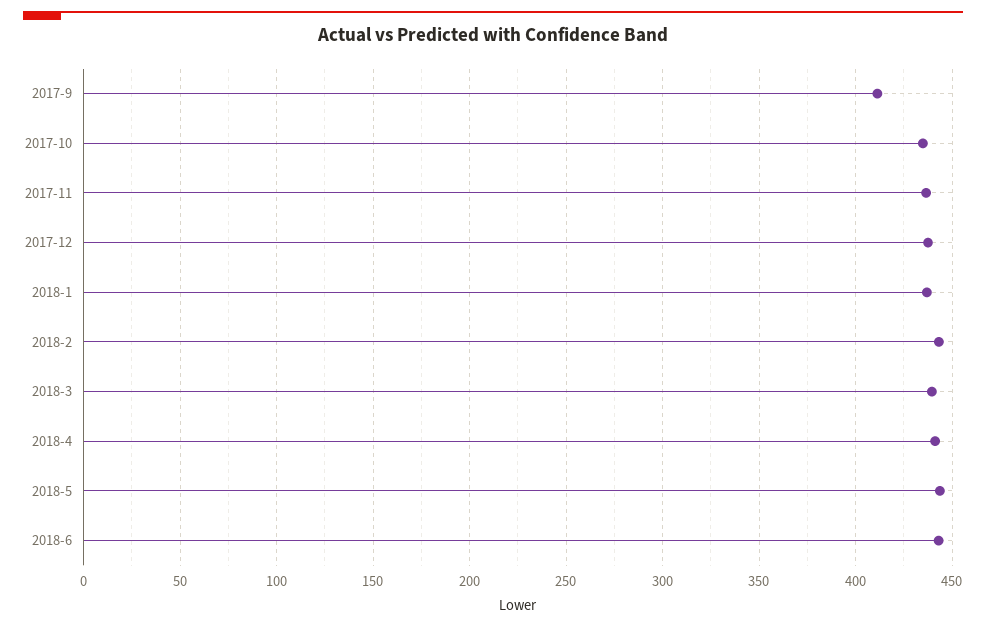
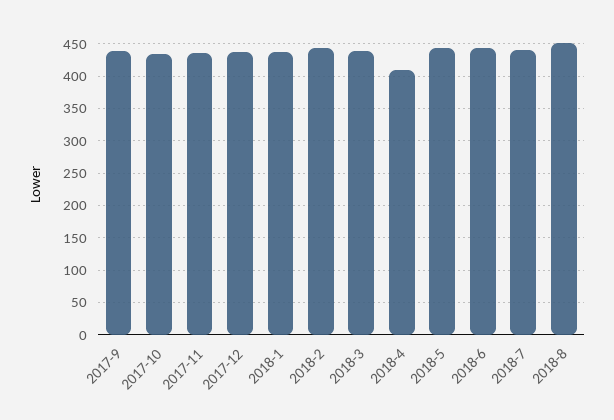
2017-9: 410 -> 440
2018-4: 440 -> 410
2018-7: none -> 440
2018-8: none -> 450

